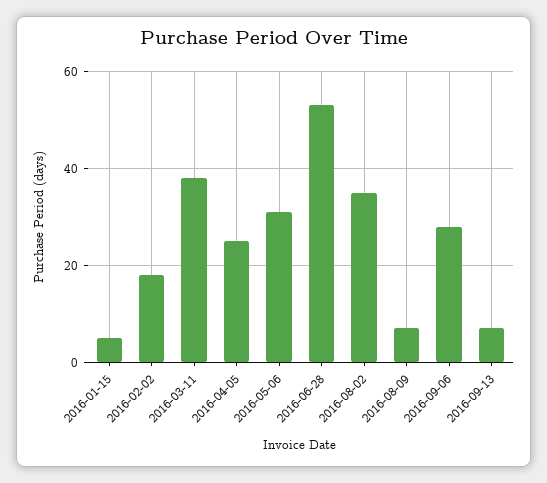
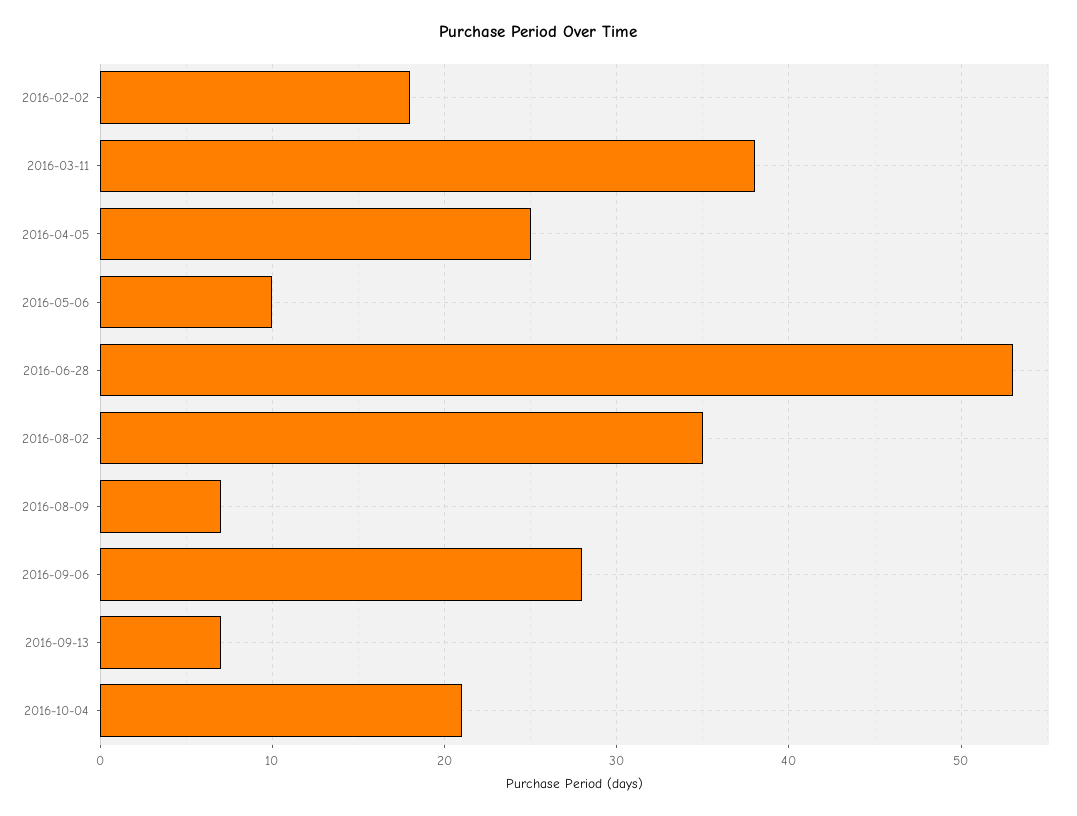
2016-01-15: 5 -> none
2016-05-06: 30 -> 10
2016-10-04: none -> 21

